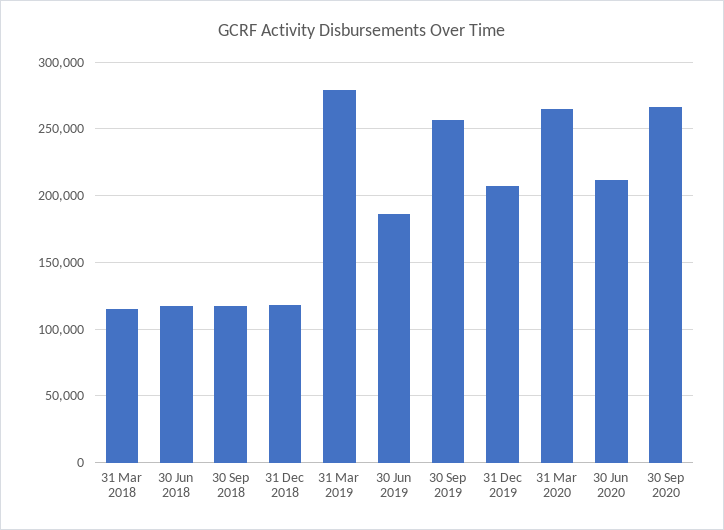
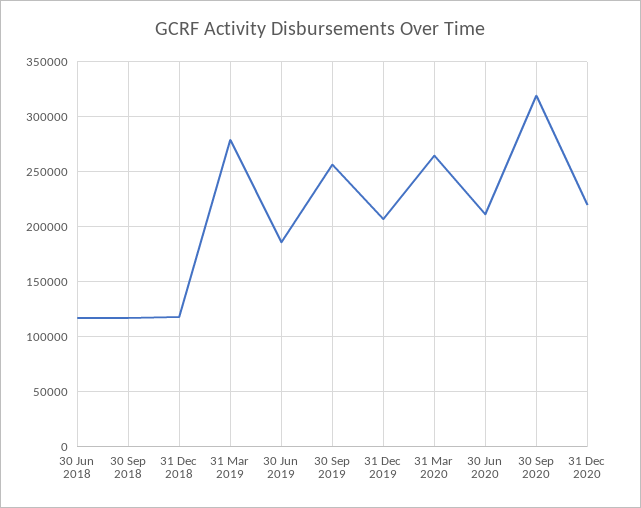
31 Mar 2018: 115000 -> none
30 Sep 2020: 265000 -> 320000
31 Dec 2020: none -> 220000

